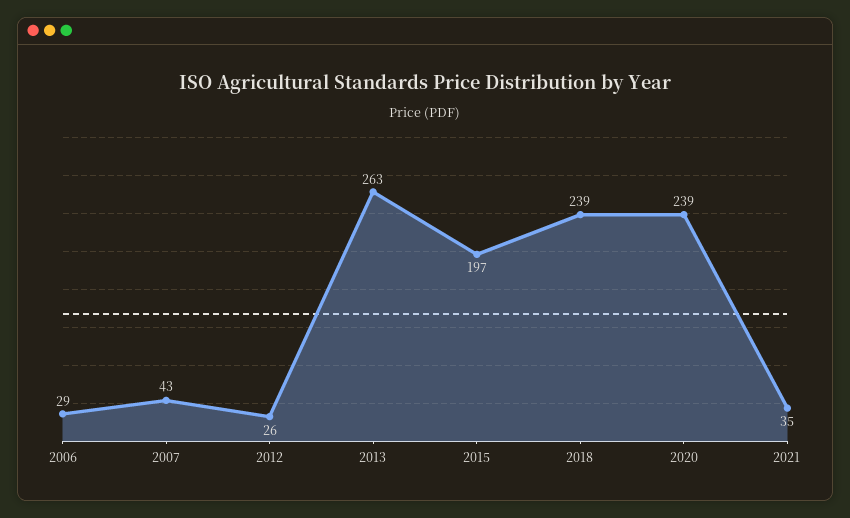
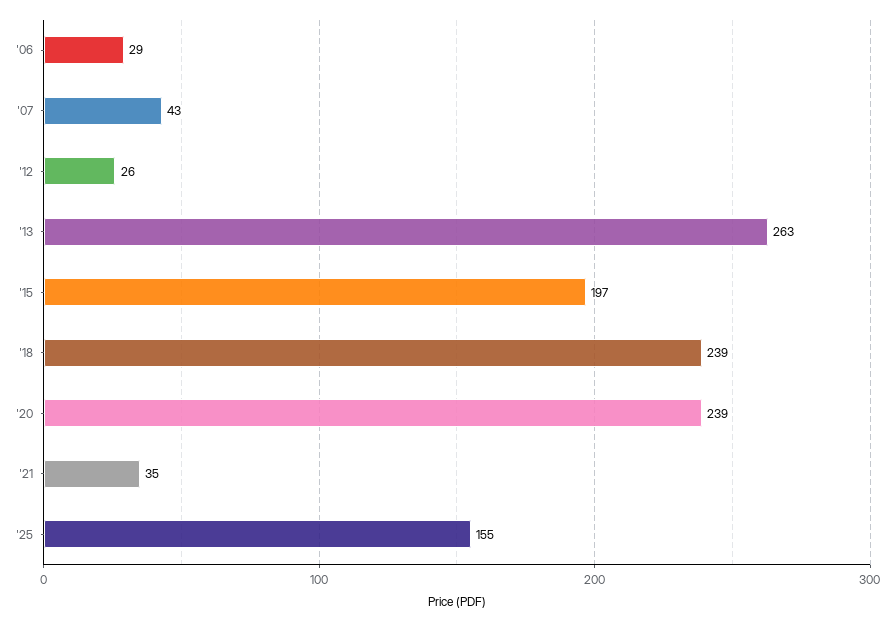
'25: none -> 155

